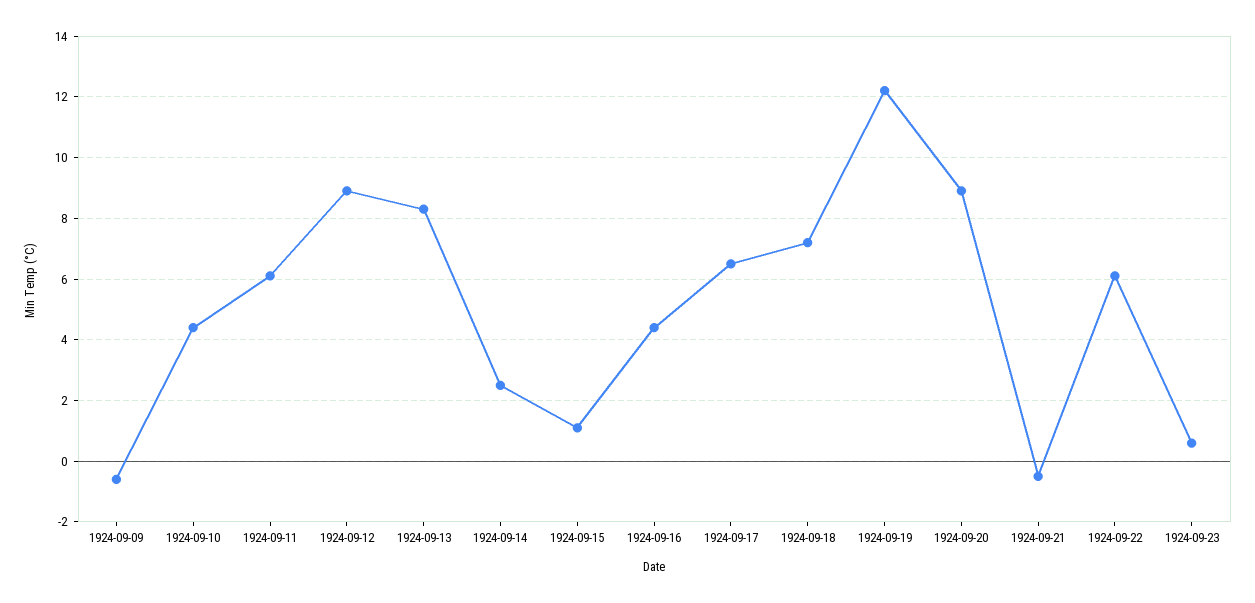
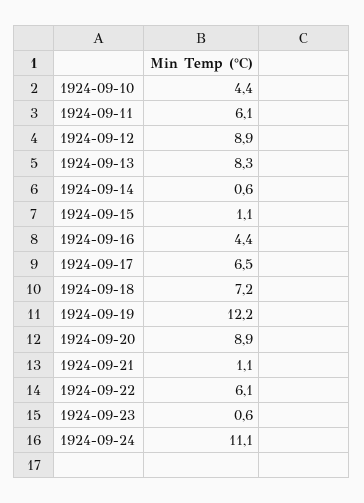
1924-09-09: -0.5 -> none
1924-09-14: 2.5 -> 0.6
1924-09-21: -0.5 -> 1.1
1924-09-24: none -> 11.1

